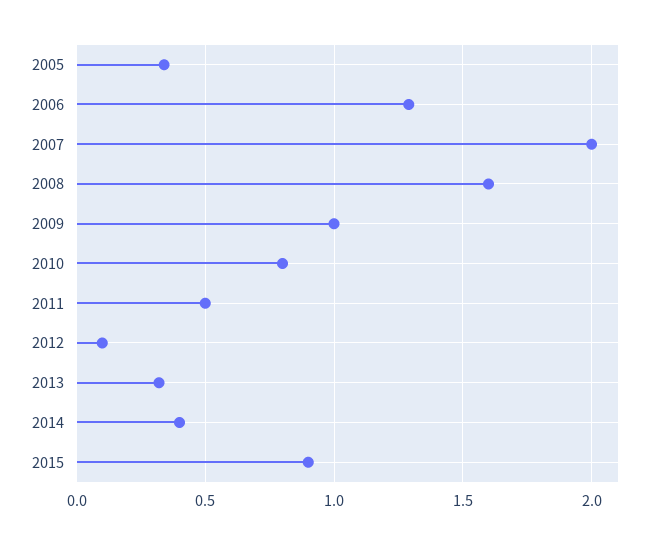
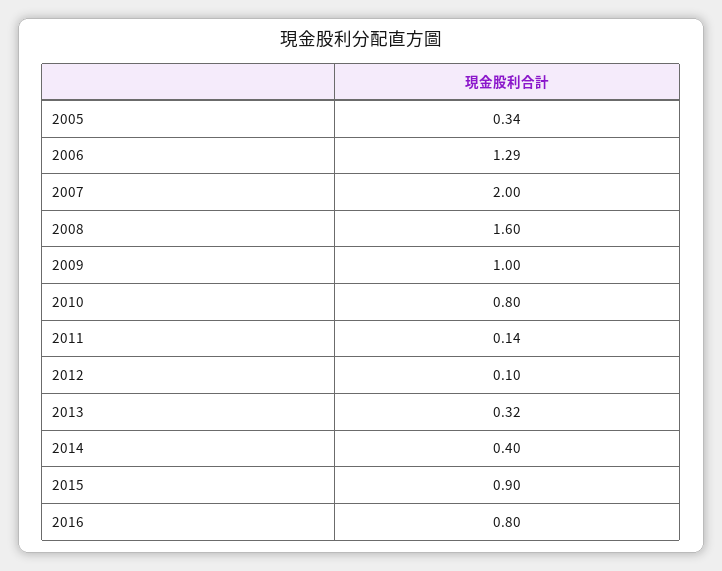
2011: 0.5 -> 0.14
2016: none -> 0.8

